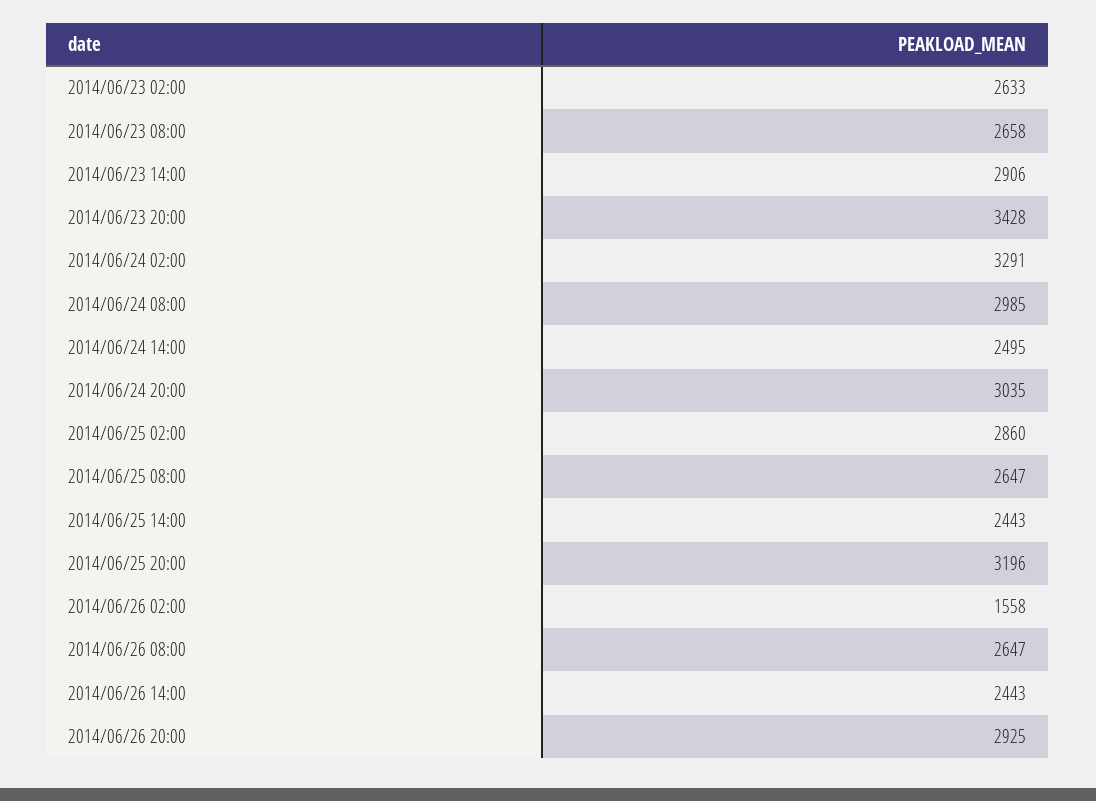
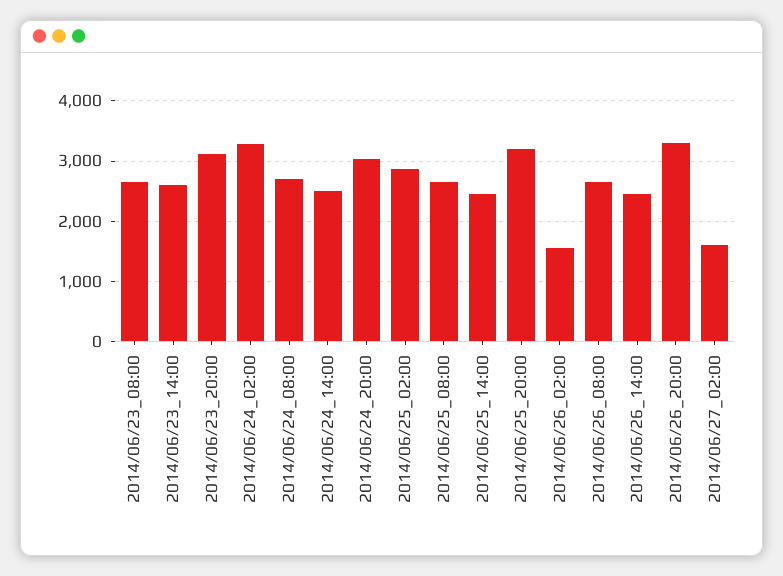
2014/06/23 02:00: 2633 -> none
2014/06/23 14:00: 2906 -> 2600
2014/06/23 20:00: 3428 -> 3100
2014/06/24 08:00: 2985 -> 2700
2014/06/26 20:00: 2925 -> 3300
2014/06/27_02:00: none -> 1600

